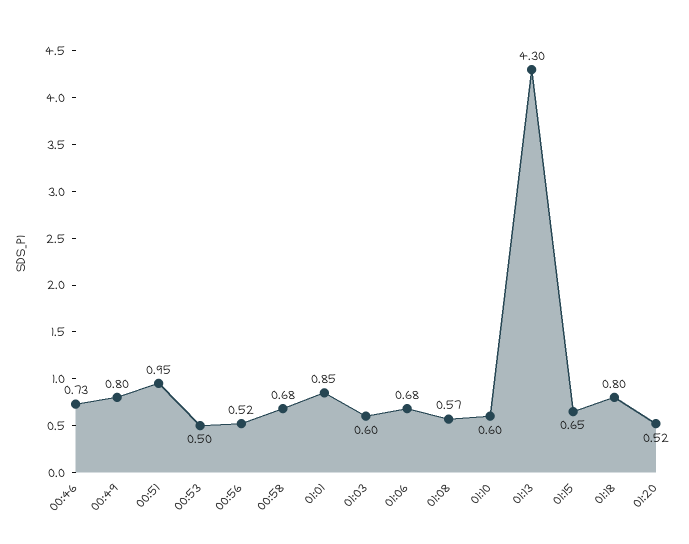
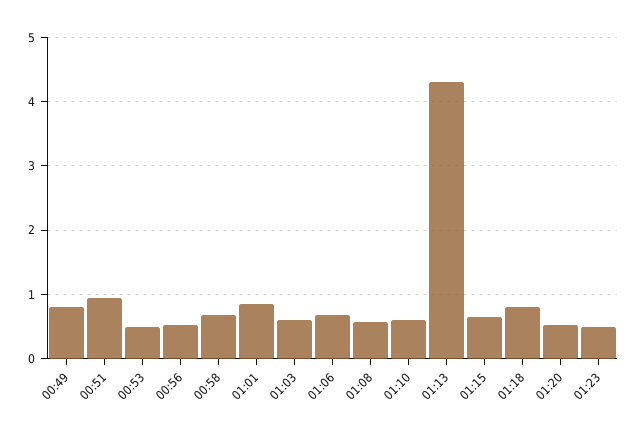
00:46: 0.73 -> none
01:23: none -> 0.5

